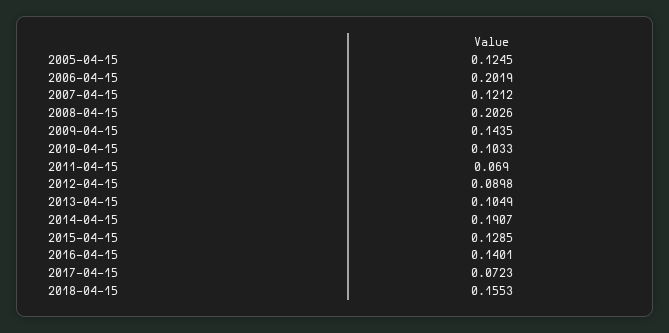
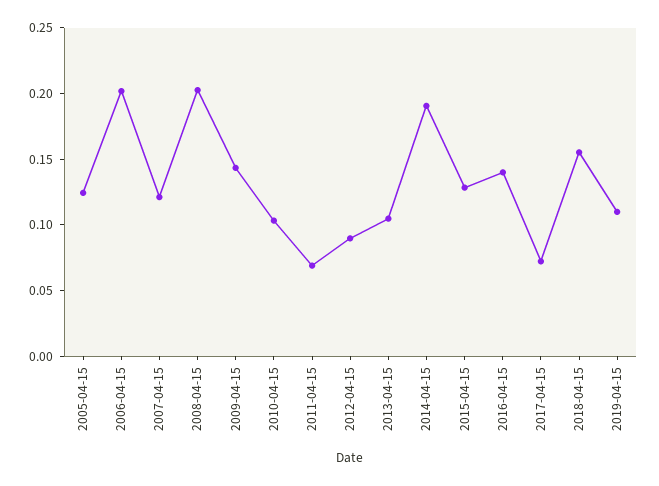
2019-04-15: none -> 0.11

